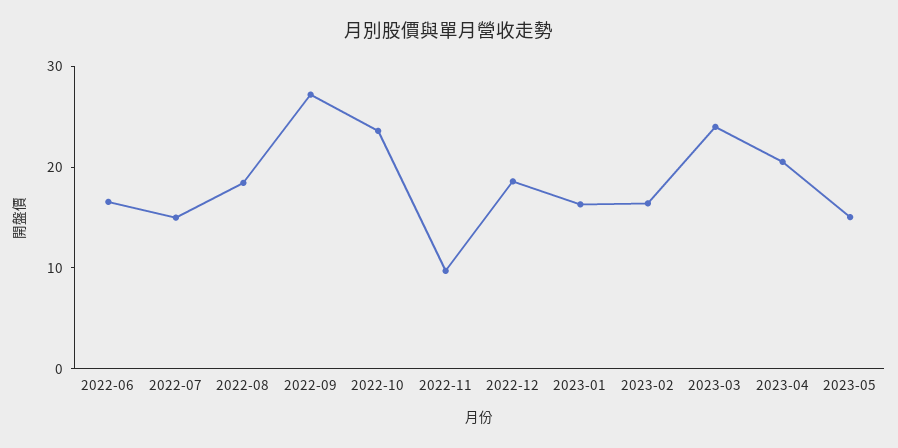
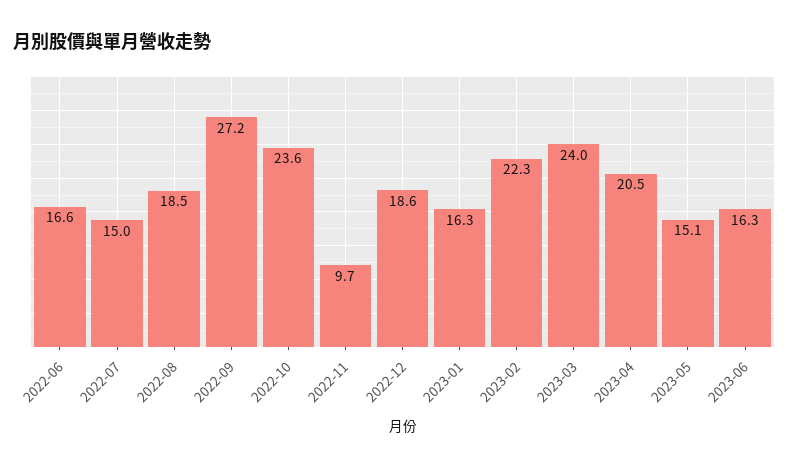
2023-02: 16 -> 22.3
2023-06: none -> 16.3

